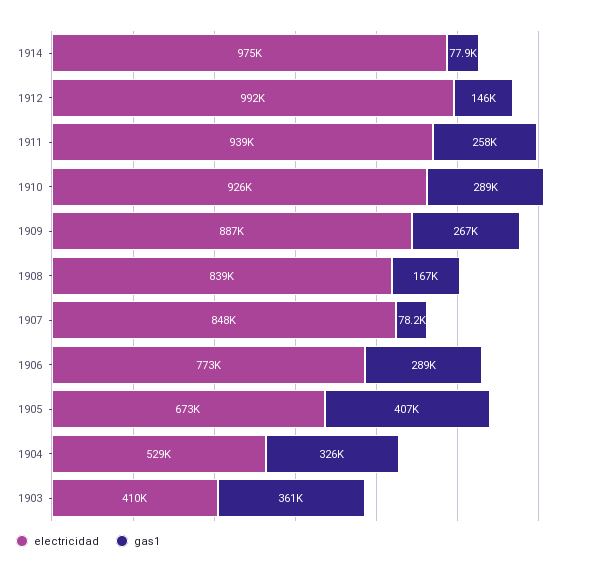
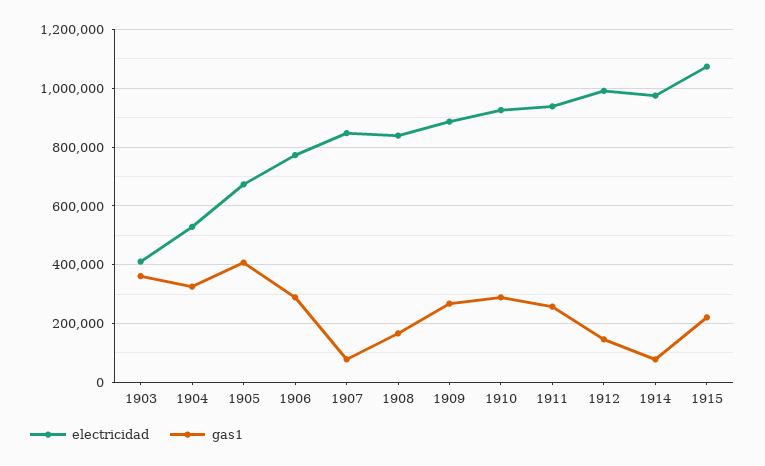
electricidad, 1915: none -> 1075000
gas1, 1915: none -> 225000

